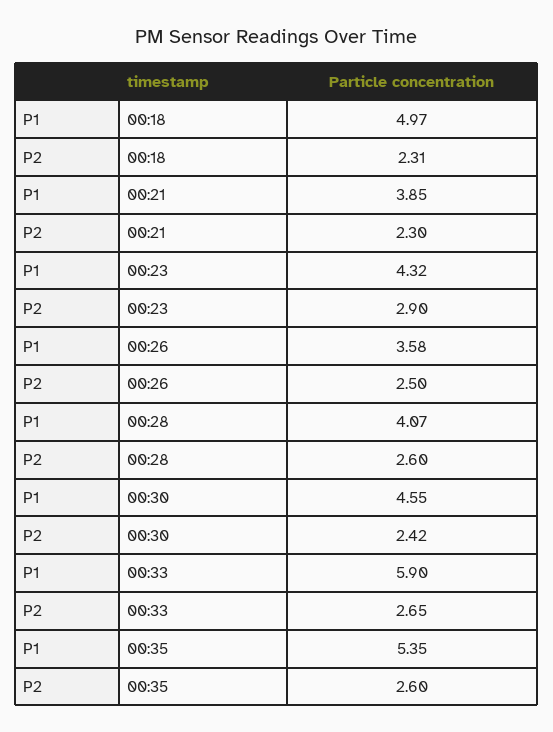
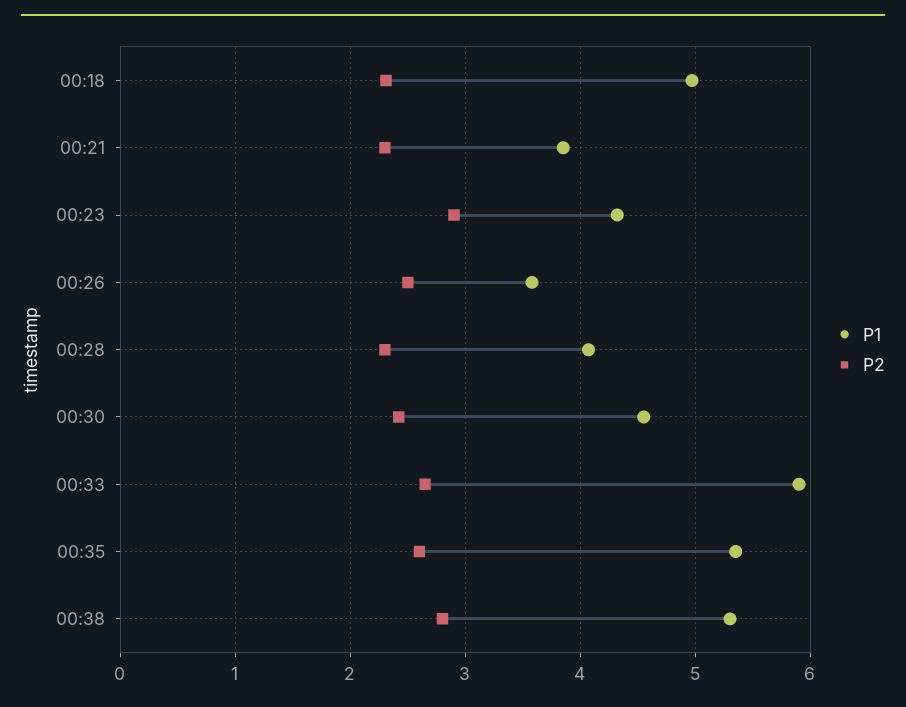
P2, 00:28: 2.6 -> 2.3
P1, 00:38: none -> 5.3
P2, 00:38: none -> 2.8

